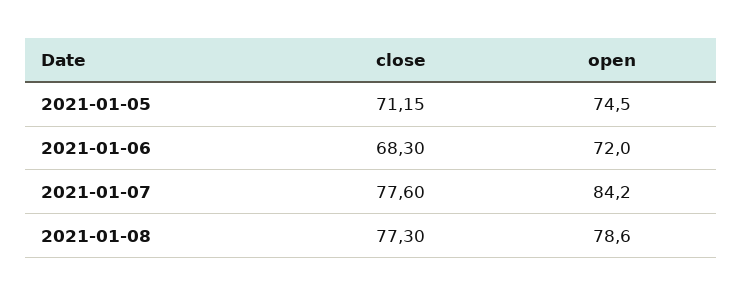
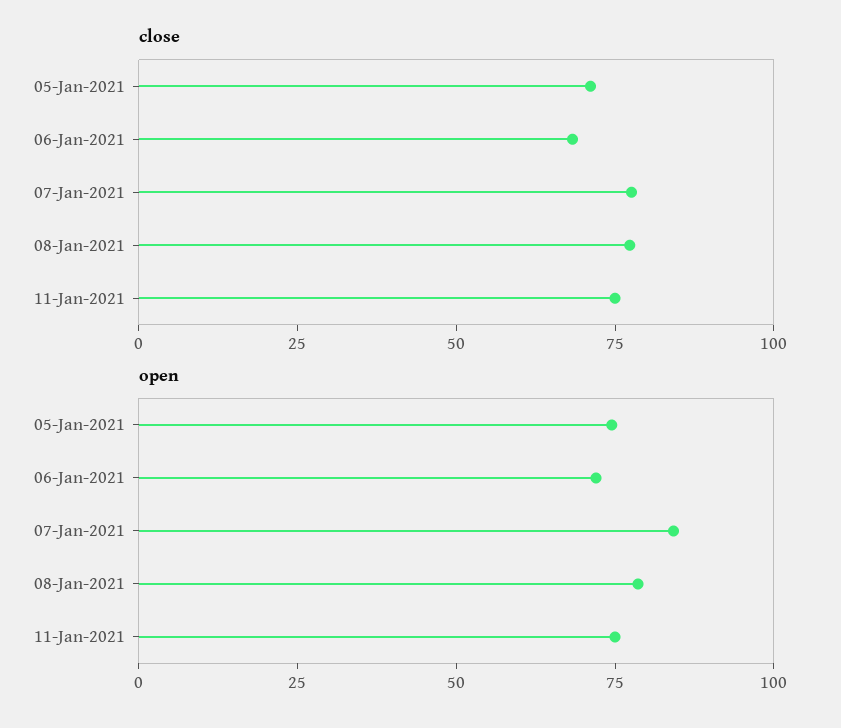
close, 11-Jan-2021: none -> 75
open, 11-Jan-2021: none -> 75

